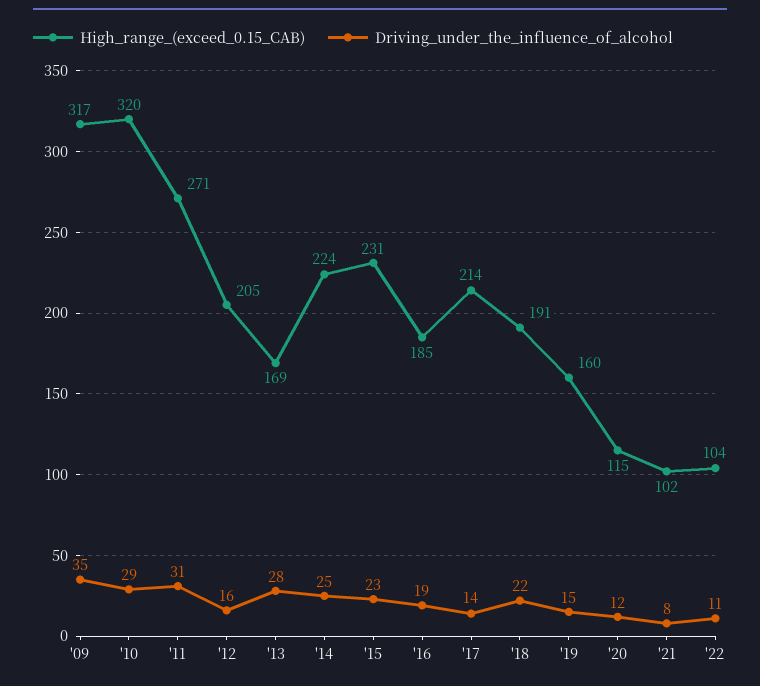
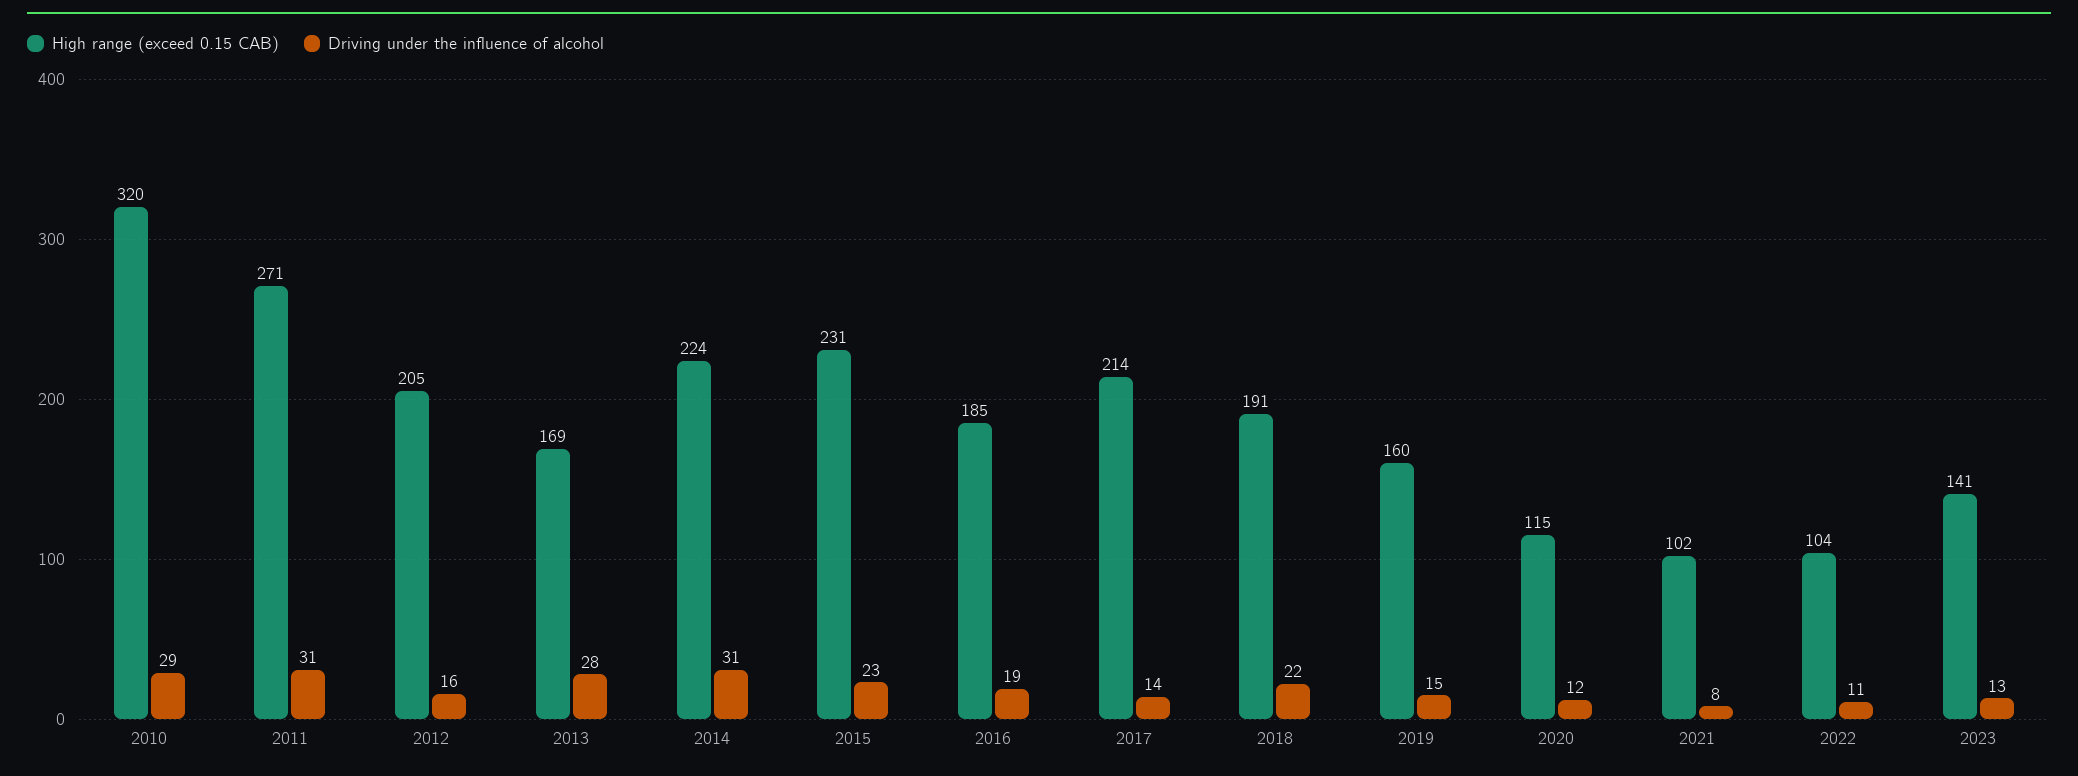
High_range_(exceed_0.15_CAB), '09: 317 -> none
Driving_under_the_influence_of_alcohol, '09: 35 -> none
Driving_under_the_influence_of_alcohol, '14: 25 -> 31
High_range_(exceed_0.15_CAB), 2023: none -> 141
Driving_under_the_influence_of_alcohol, 2023: none -> 13

